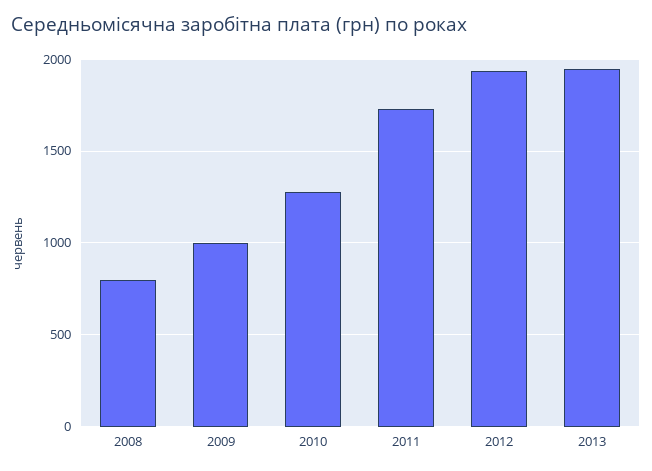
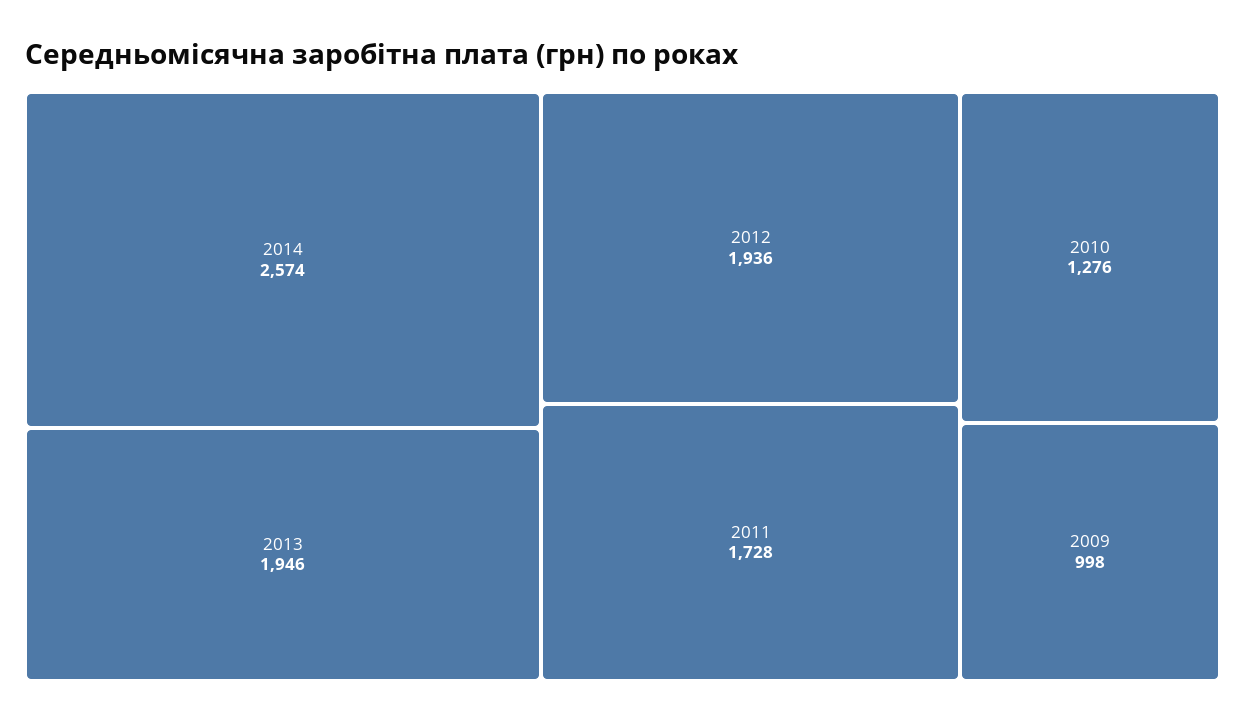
2008: 800 -> none
2014: none -> 2574

